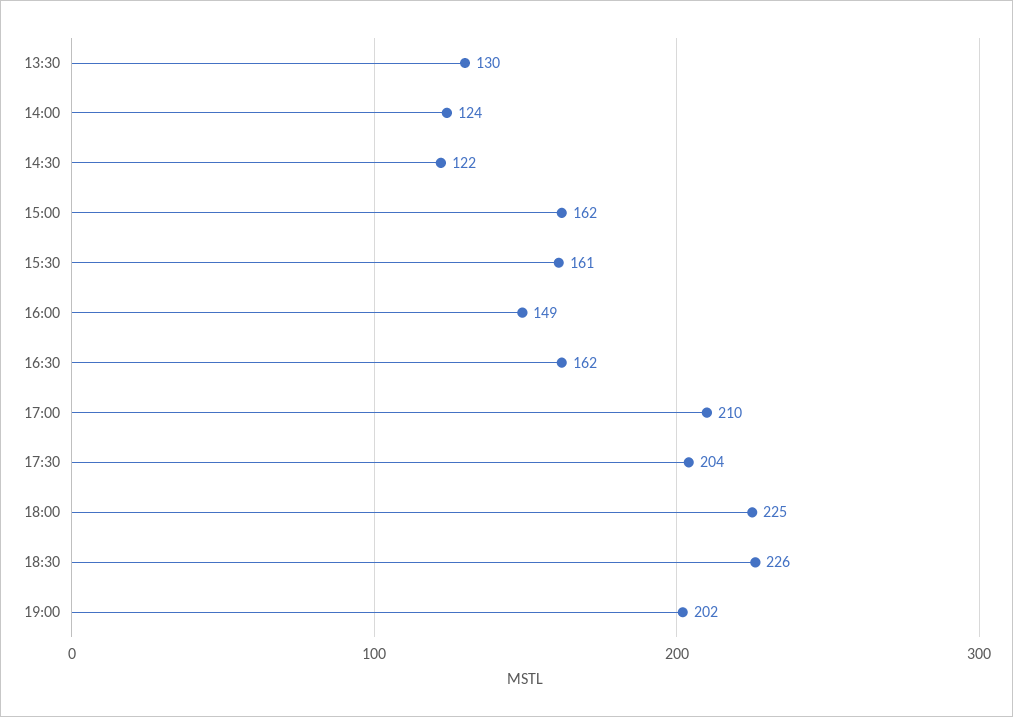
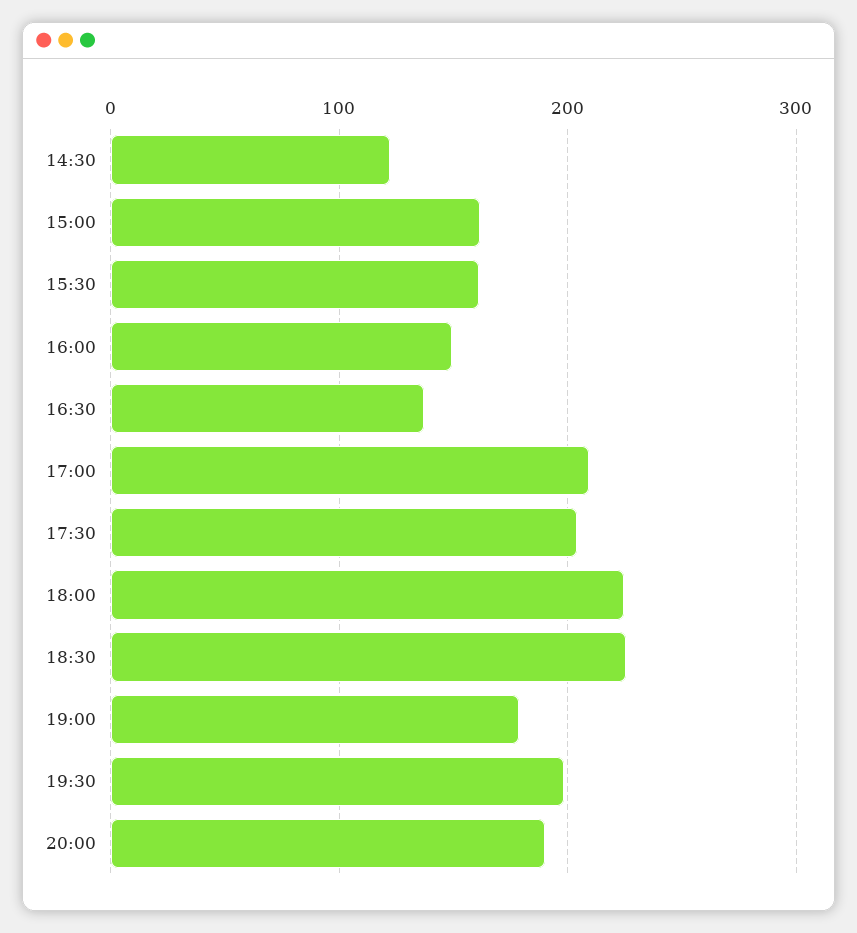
13:30: 130 -> none
14:00: 124 -> none
16:30: 162 -> 140
19:00: 202 -> 180
19:30: none -> 200
20:00: none -> 190

